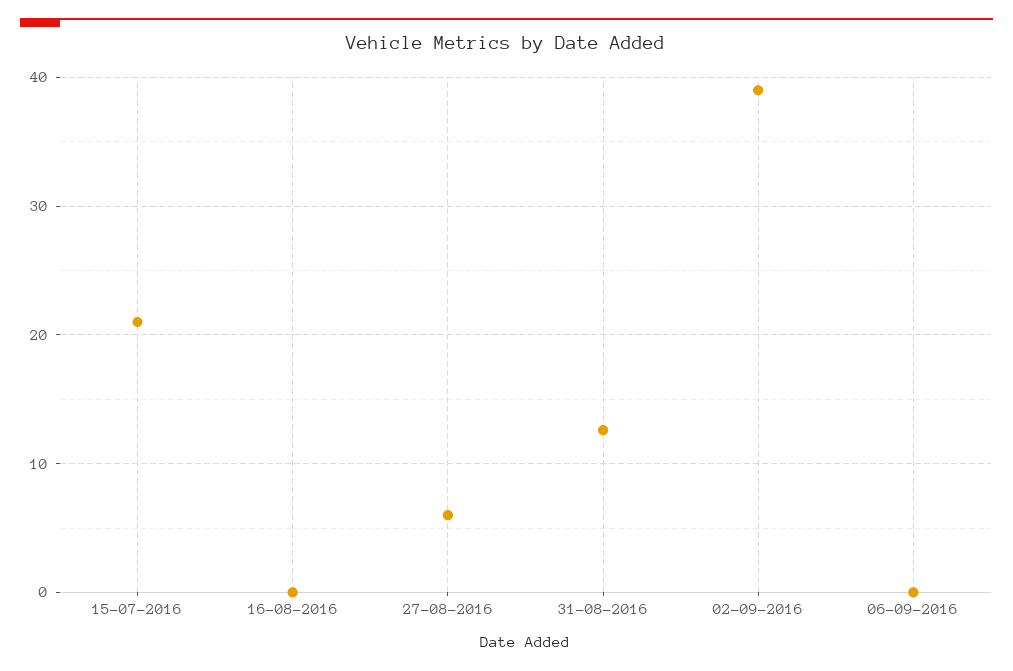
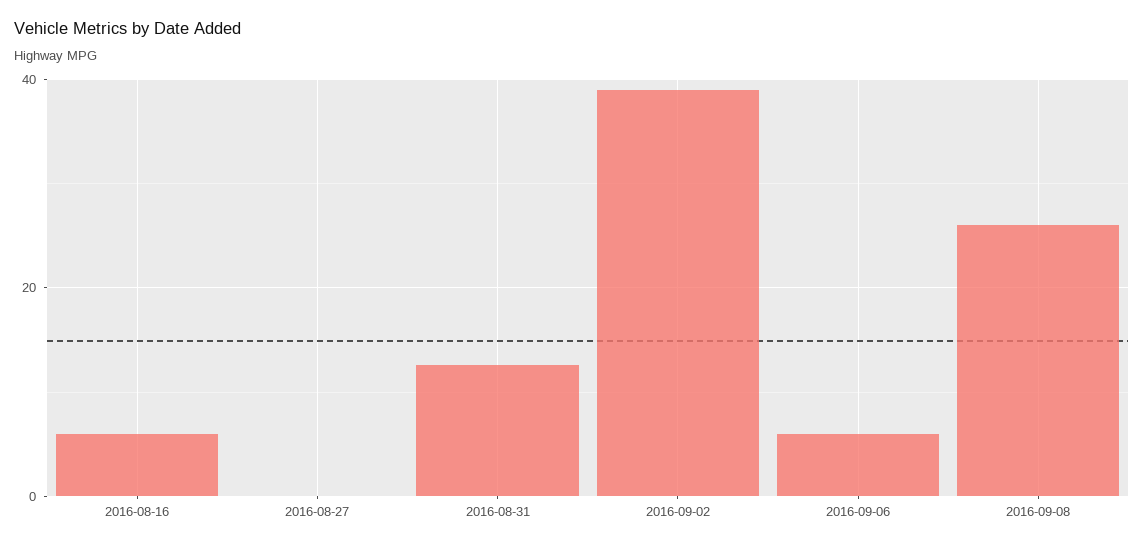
15-07-2016: 21 -> none
16-08-2016: 0 -> 6
27-08-2016: 6 -> 0
06-09-2016: 0 -> 6
2016-09-08: none -> 26

